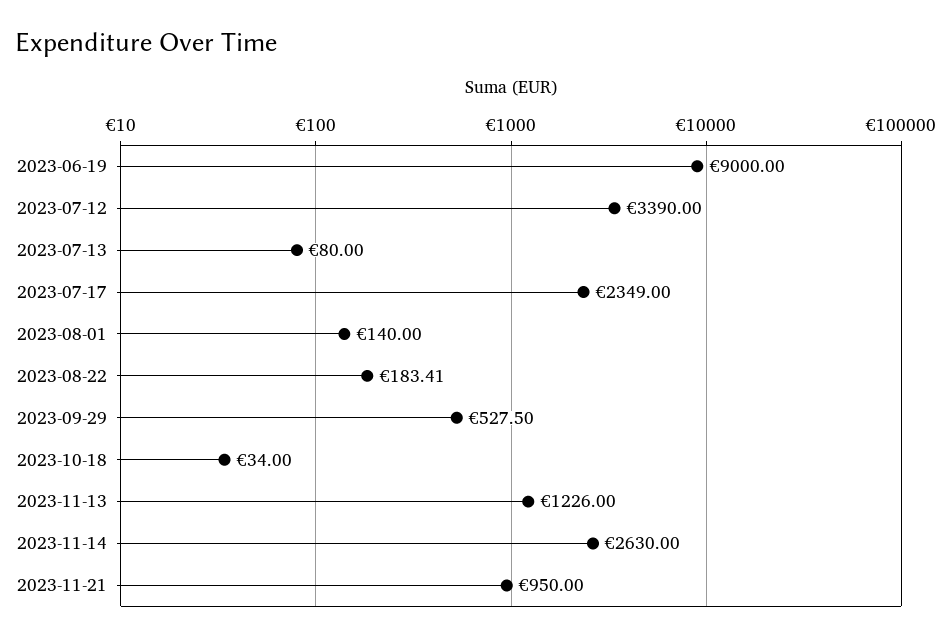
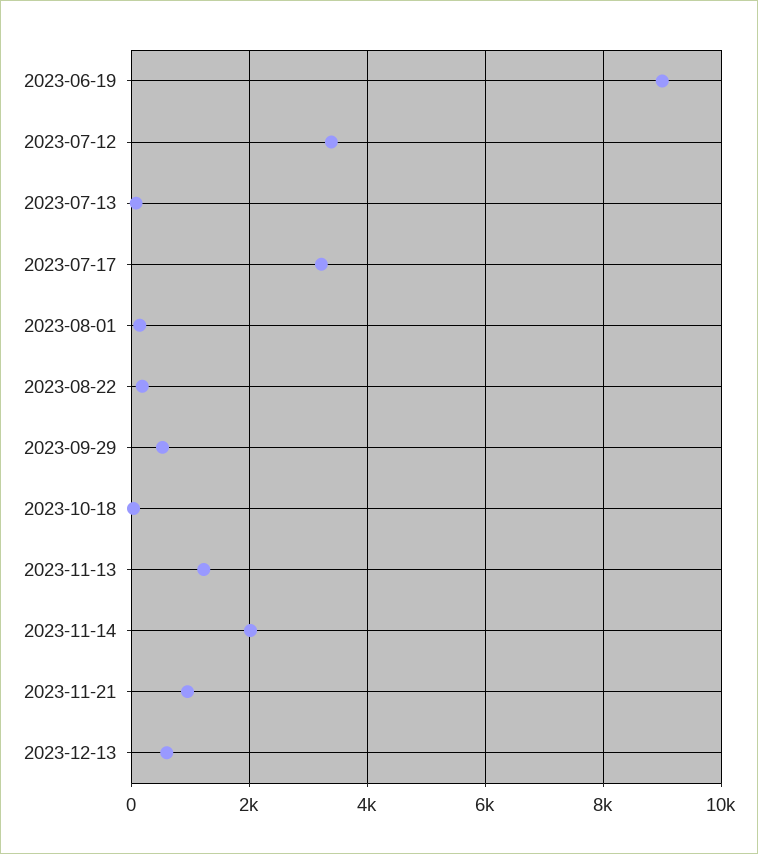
2023-07-17: 2349 -> 3200
2023-11-14: 2630 -> 2000
2023-12-13: none -> 600

